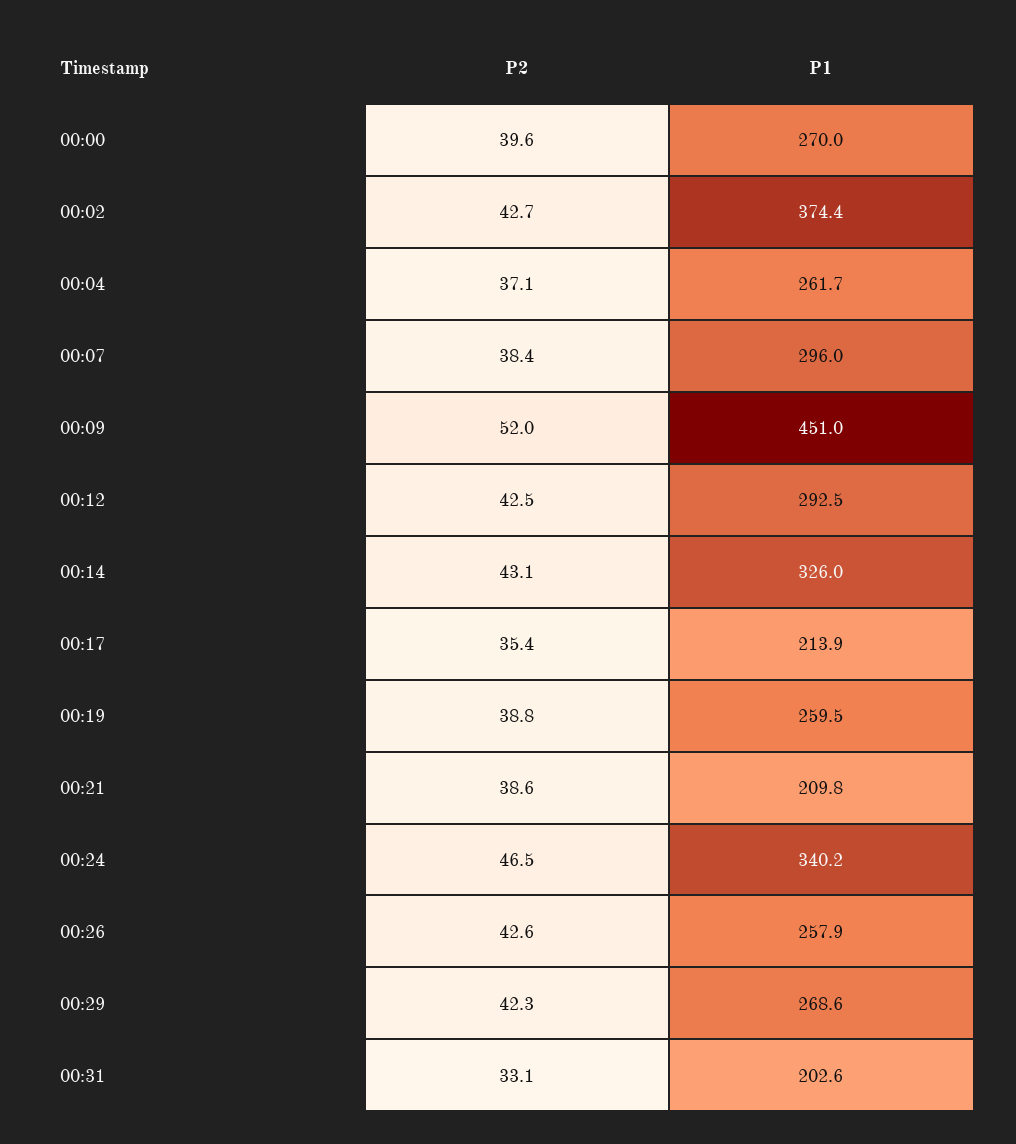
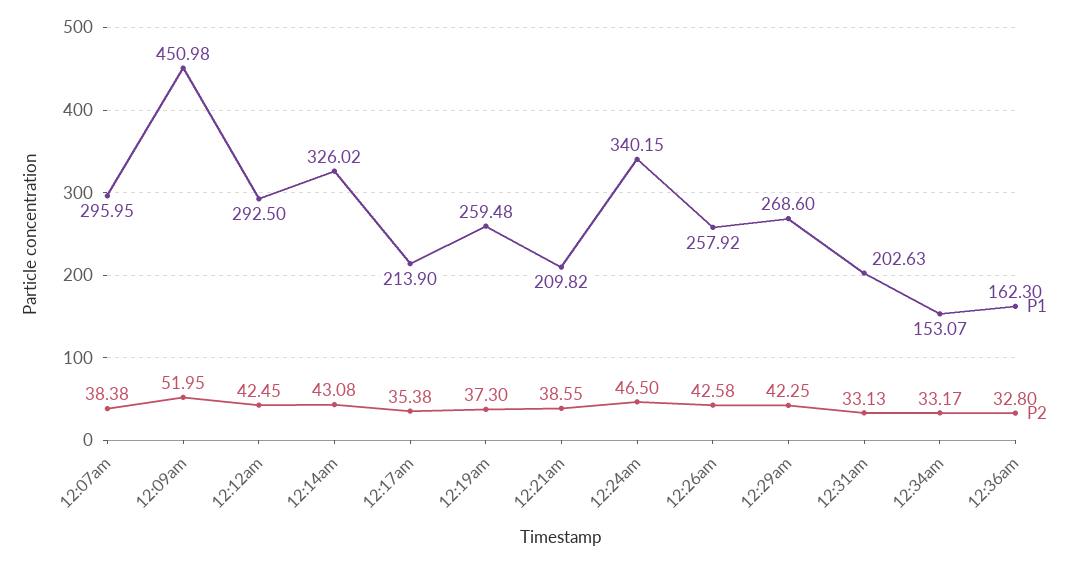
P2, 00:00: 39.6 -> none
P1, 00:00: 270 -> none
P2, 00:02: 42.7 -> none
P1, 00:02: 374.4 -> none
P2, 00:04: 37.1 -> none
P1, 00:04: 261.7 -> none
P2, 00:19: 38.8 -> 37.3
P1, 12:34am: none -> 153.07
P2, 12:34am: none -> 33.17
P1, 12:36am: none -> 162.3
P2, 12:36am: none -> 32.8

